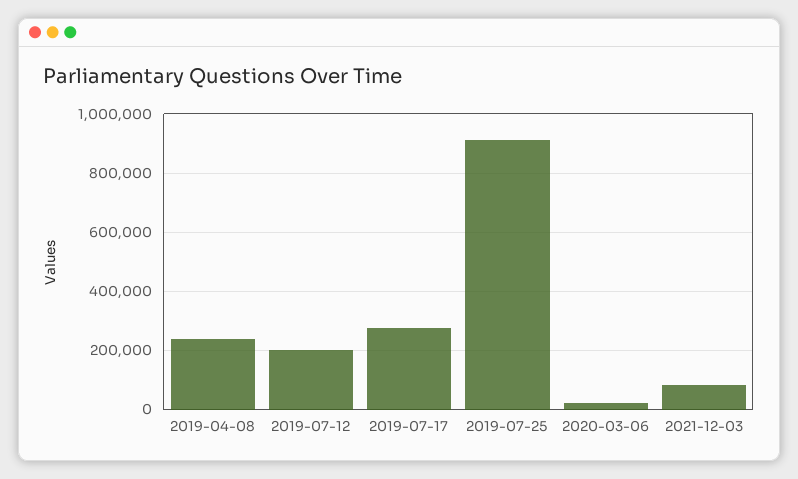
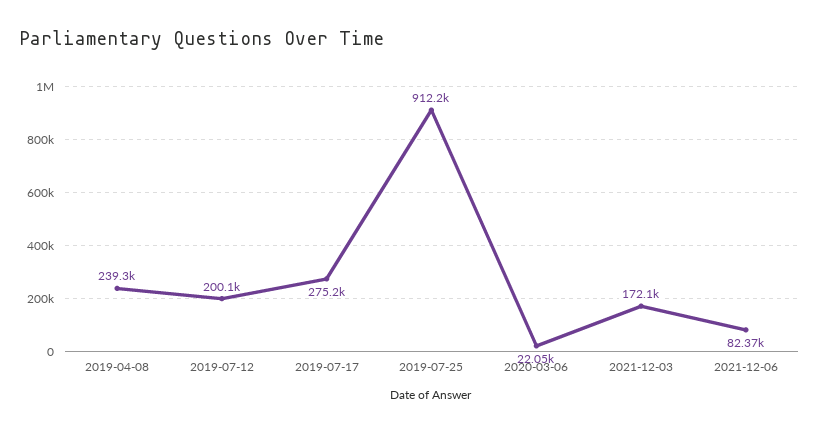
2021-12-03: 75000 -> 172100
2021-12-06: none -> 82370

